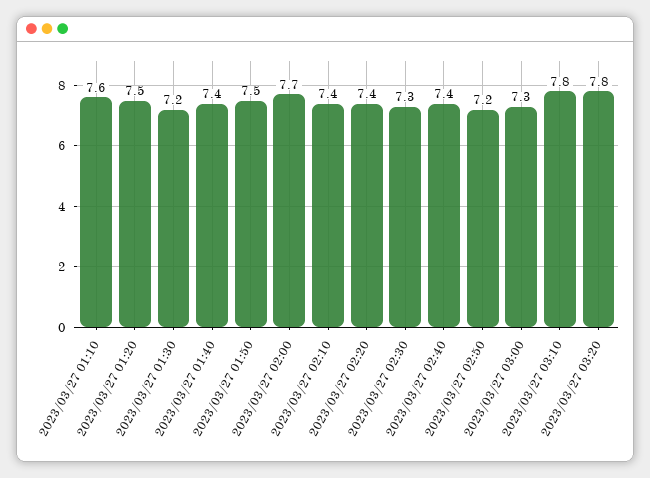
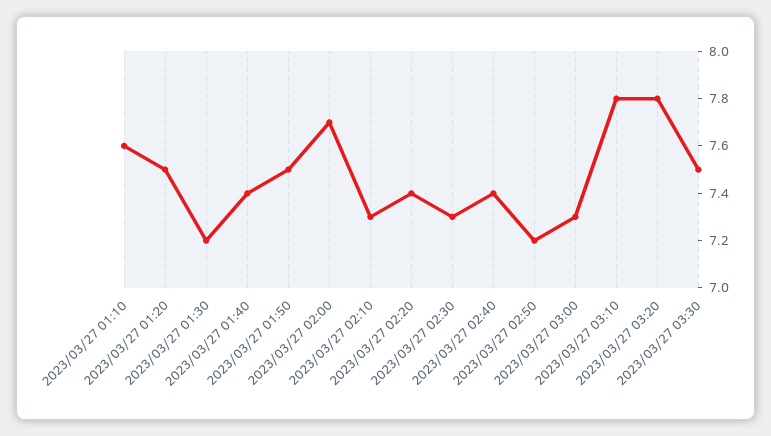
2023/03/27 02:10: 7.4 -> 7.3
2023/03/27 03:30: none -> 7.5

